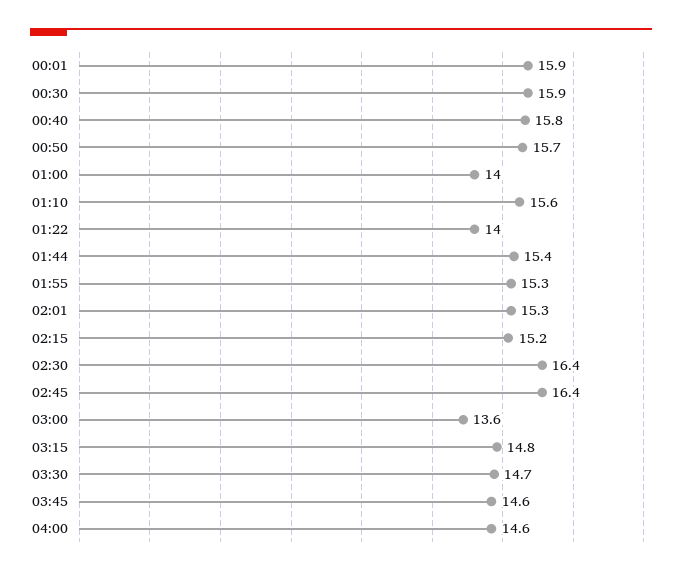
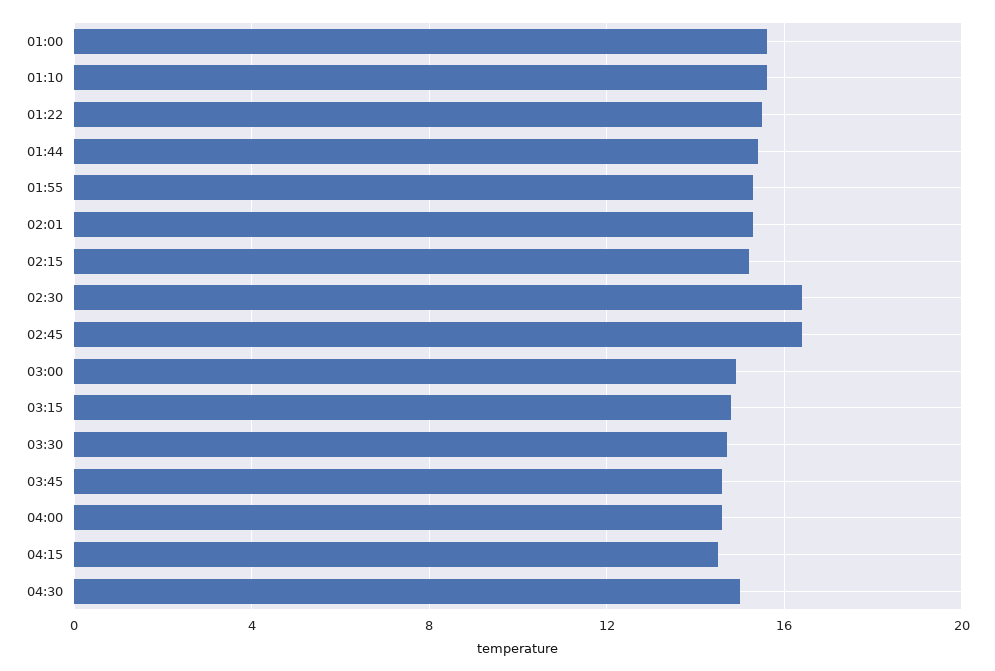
00:01: 15.9 -> none
00:30: 15.9 -> none
00:40: 15.8 -> none
00:50: 15.7 -> none
01:00: 14 -> 15.5
01:22: 14 -> 15.5
03:00: 13.6 -> 15
04:15: none -> 14.5
04:30: none -> 15

